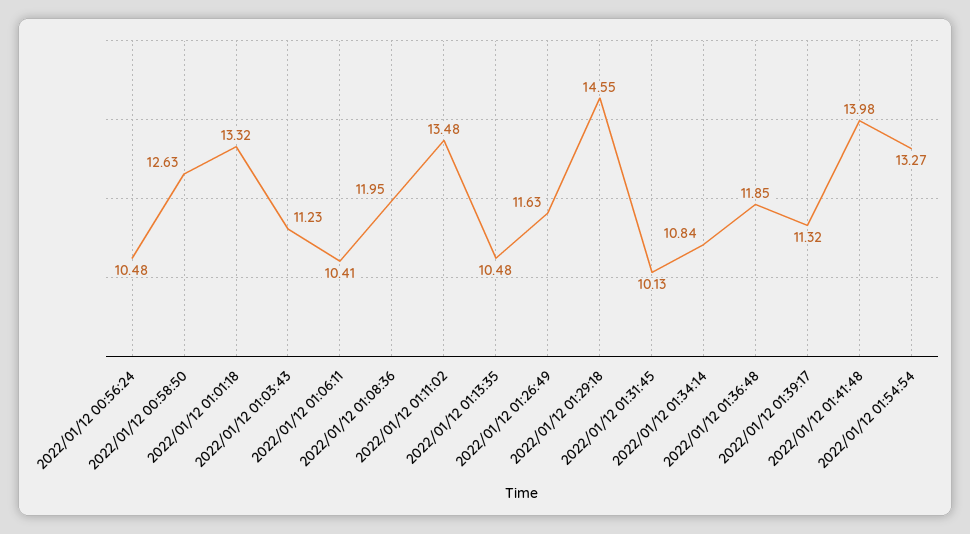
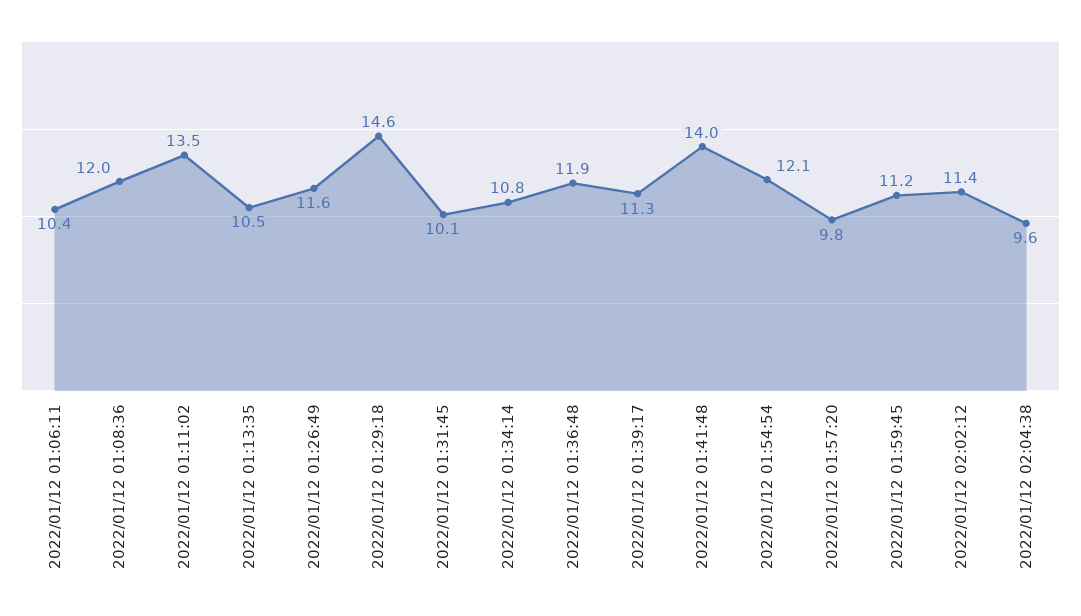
2022/01/12 00:56:24: 10.48 -> none
2022/01/12 00:58:50: 12.63 -> none
2022/01/12 01:01:18: 13.32 -> none
2022/01/12 01:03:43: 11.23 -> none
2022/01/12 01:54:54: 13.27 -> 12.1
2022/01/12 01:57:20: none -> 9.8
2022/01/12 01:59:45: none -> 11.2
2022/01/12 02:02:12: none -> 11.4
2022/01/12 02:04:38: none -> 9.6

